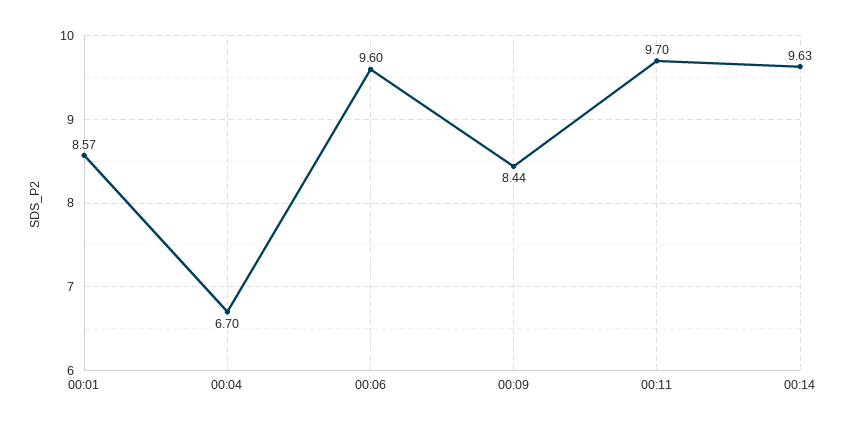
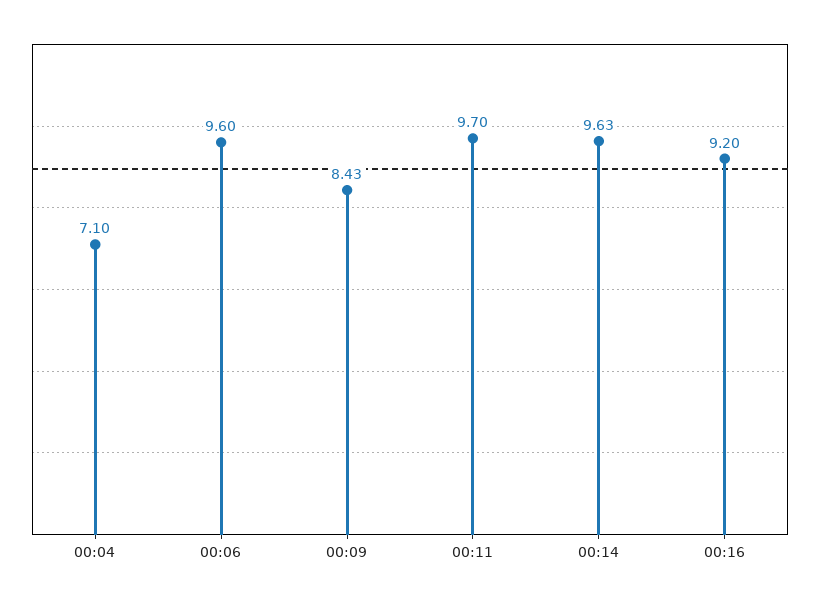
00:01: 8.57 -> none
00:04: 6.7 -> 7.1
00:09: 8.44 -> 8.43
00:16: none -> 9.2

